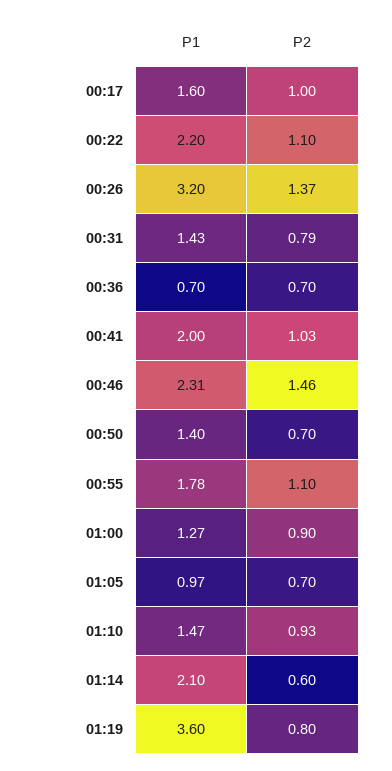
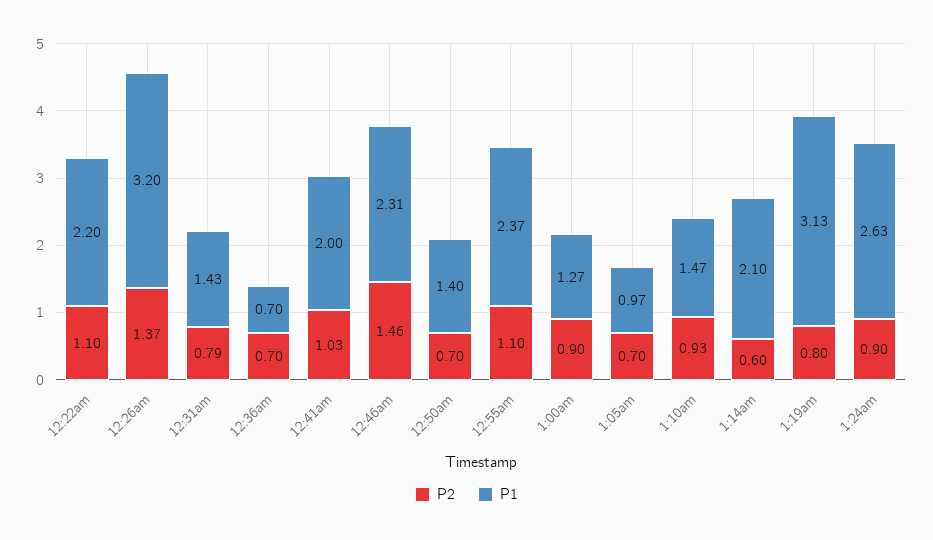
P1, 00:17: 1.6 -> none
P2, 00:17: 1 -> none
P1, 00:55: 1.78 -> 2.37
P1, 01:19: 3.6 -> 3.13
P2, 1:24am: none -> 0.9
P1, 1:24am: none -> 2.63

